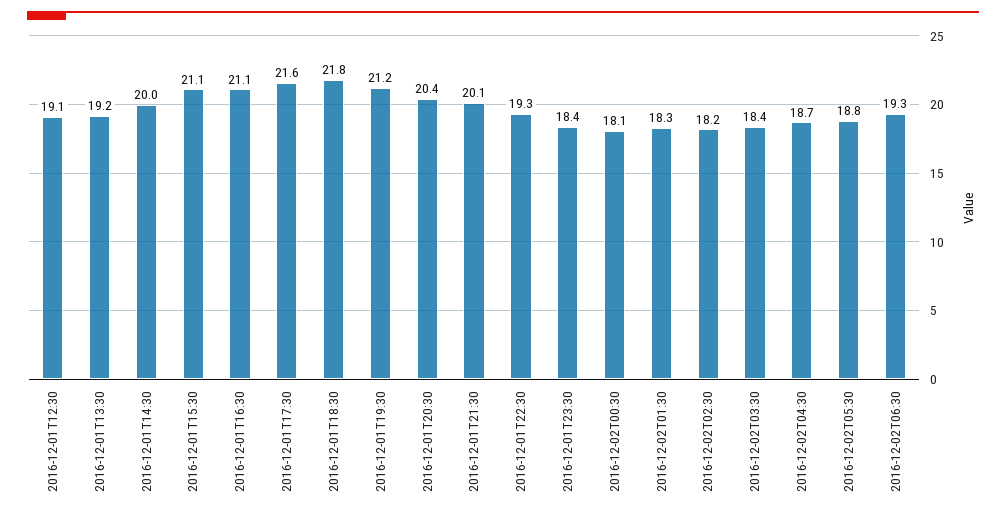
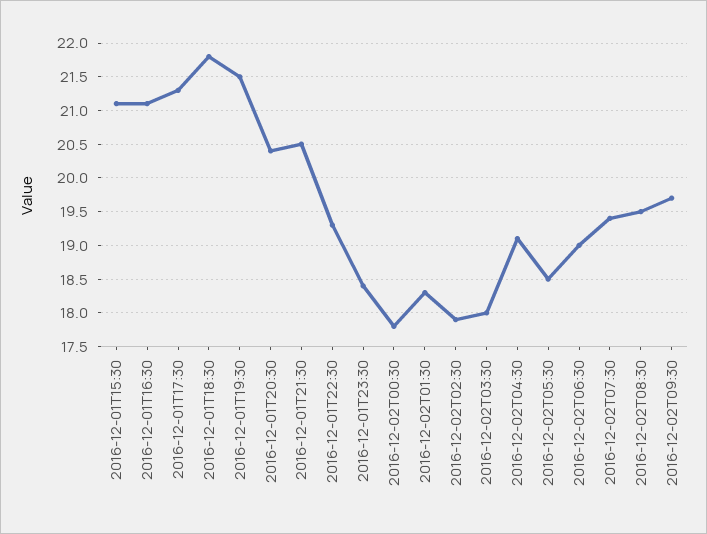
2016-12-01T12:30: 19.1 -> none
2016-12-01T13:30: 19.2 -> none
2016-12-01T14:30: 20 -> none
2016-12-01T17:30: 21.6 -> 21.3
2016-12-01T19:30: 21.2 -> 21.5
2016-12-01T21:30: 20.1 -> 20.5
2016-12-02T00:30: 18.1 -> 17.8
2016-12-02T02:30: 18.2 -> 17.9
2016-12-02T03:30: 18.4 -> 18
2016-12-02T04:30: 18.7 -> 19.1
2016-12-02T05:30: 18.8 -> 18.5
2016-12-02T06:30: 19.3 -> 19
2016-12-02T07:30: none -> 19.4
2016-12-02T08:30: none -> 19.5
2016-12-02T09:30: none -> 19.7

